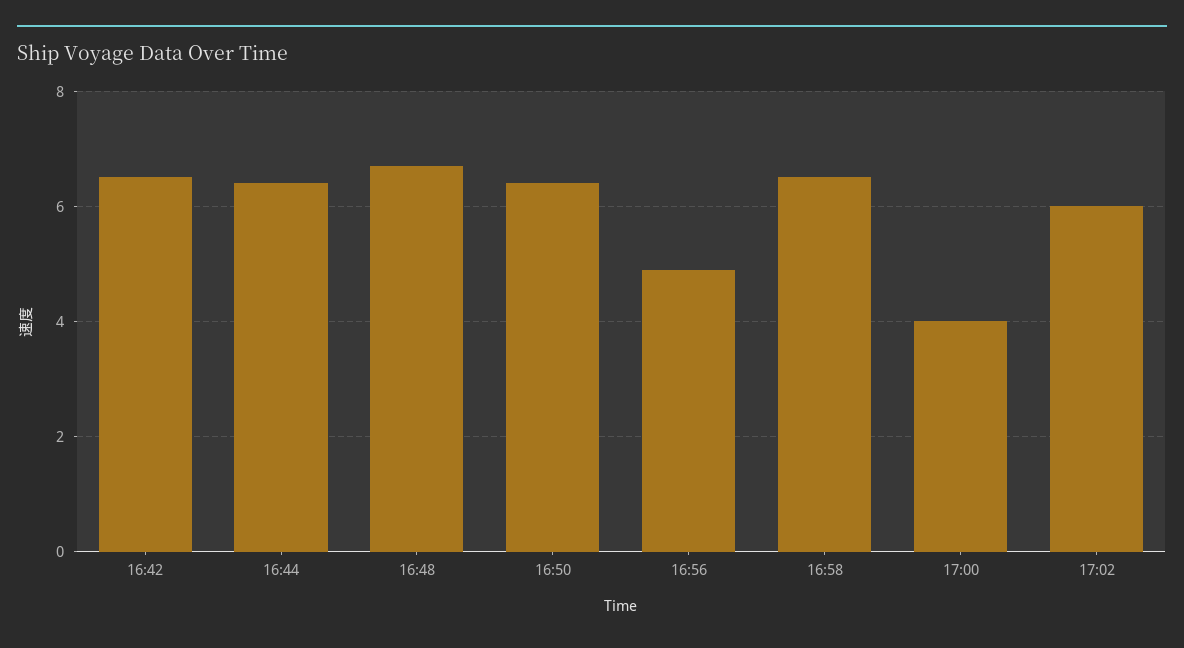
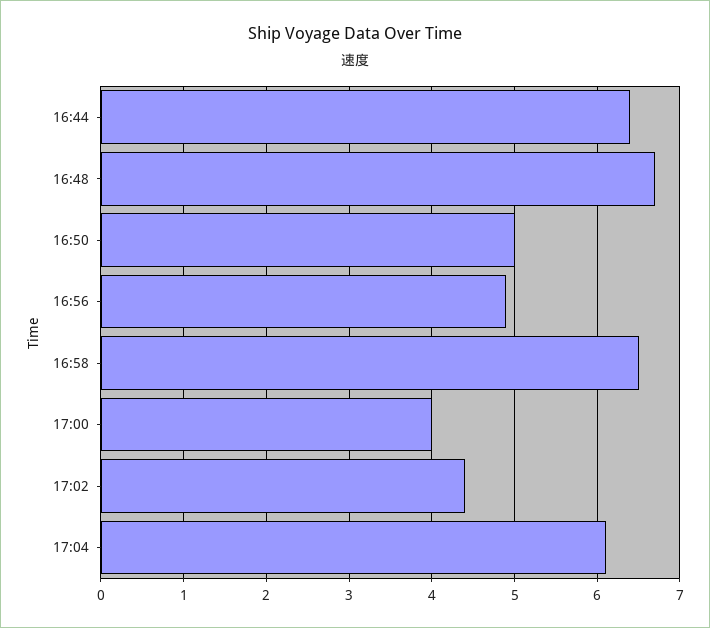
16:42: 6.5 -> none
16:50: 6.5 -> 5
17:02: 6 -> 4.4
17:04: none -> 6.1

